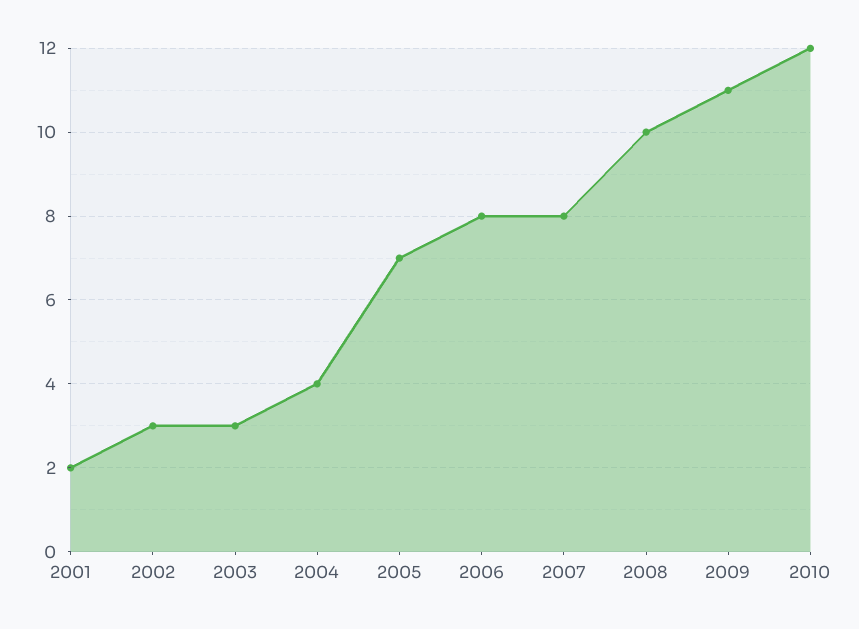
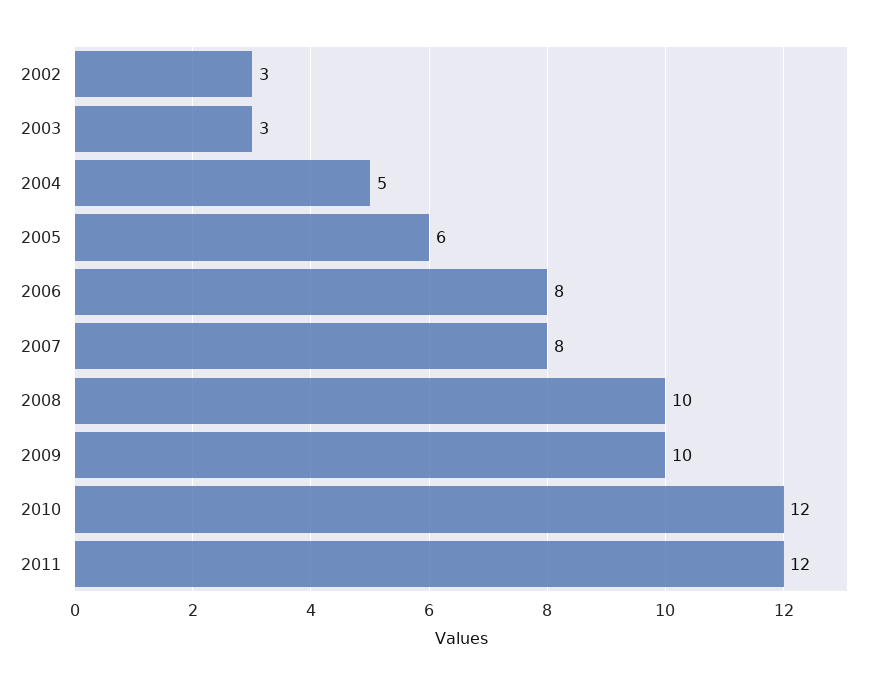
2001: 2 -> none
2004: 4 -> 5
2005: 7 -> 6
2009: 11 -> 10
2011: none -> 12

